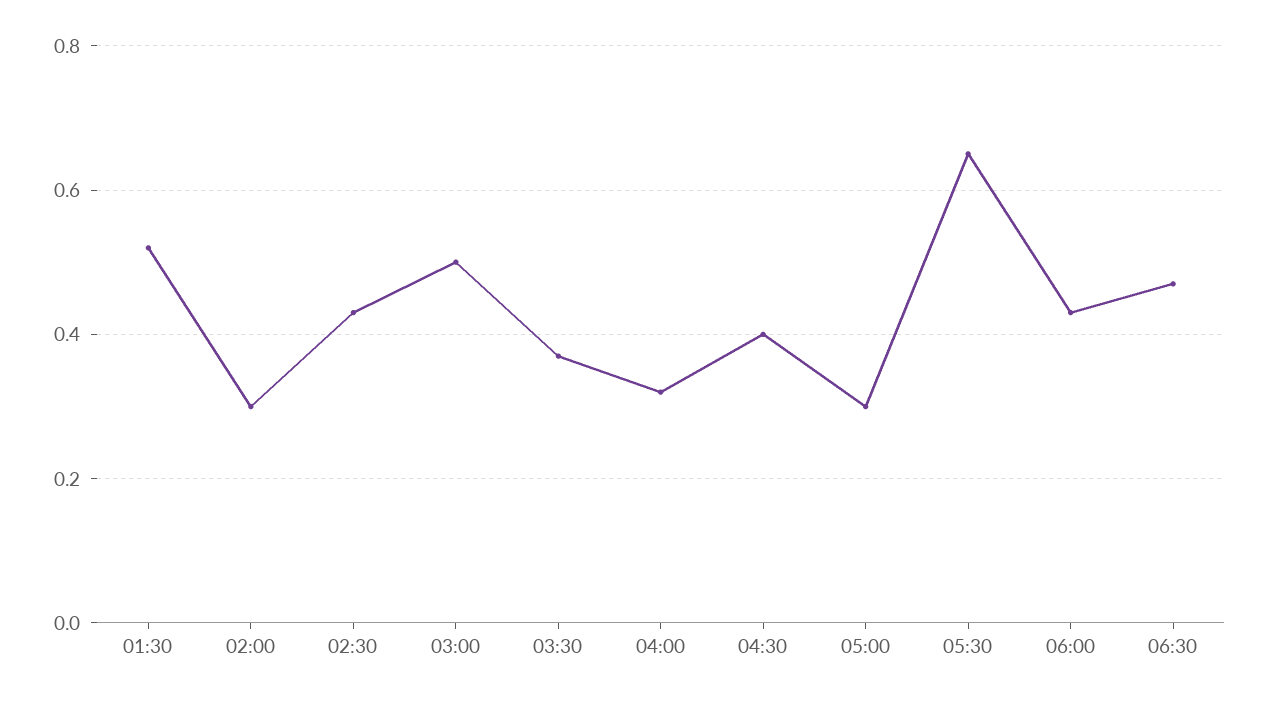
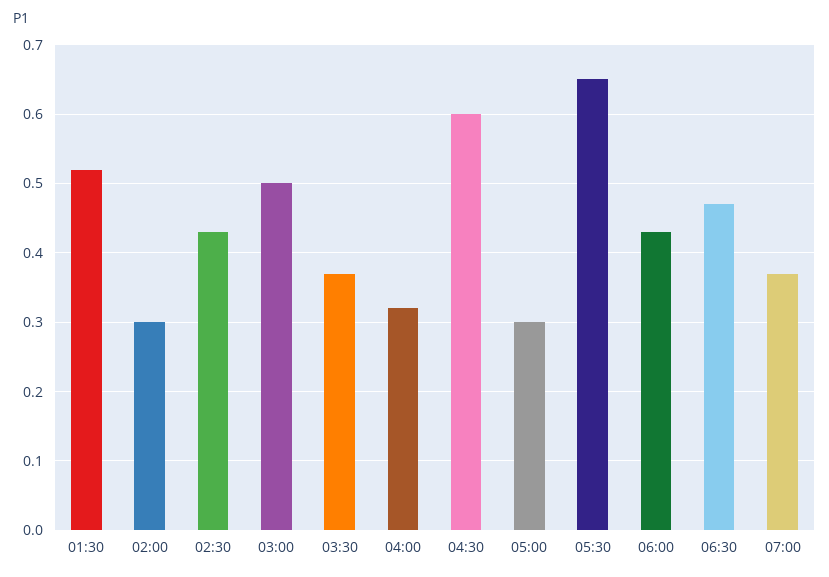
04:30: 0.4 -> 0.6
07:00: none -> 0.37

